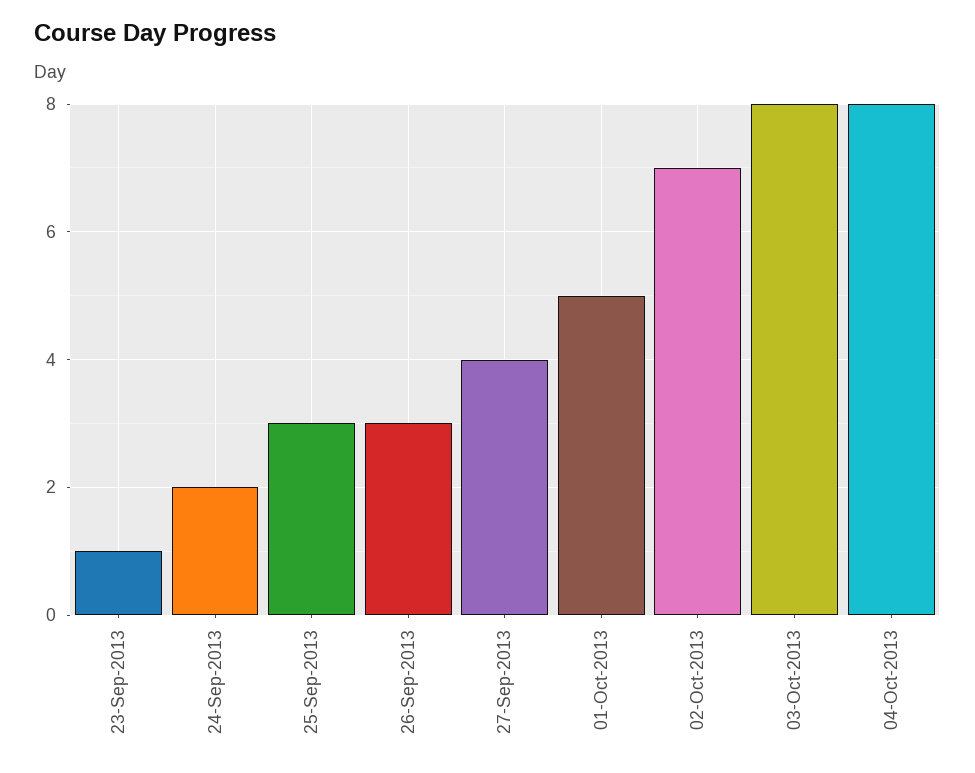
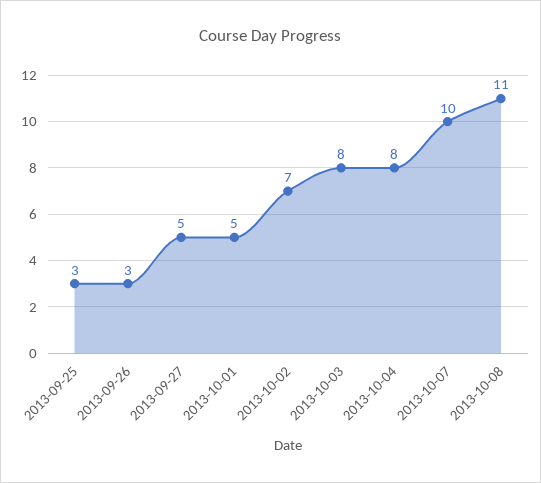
23-Sep-2013: 1 -> none
24-Sep-2013: 2 -> none
27-Sep-2013: 4 -> 5
2013-10-07: none -> 10
2013-10-08: none -> 11

